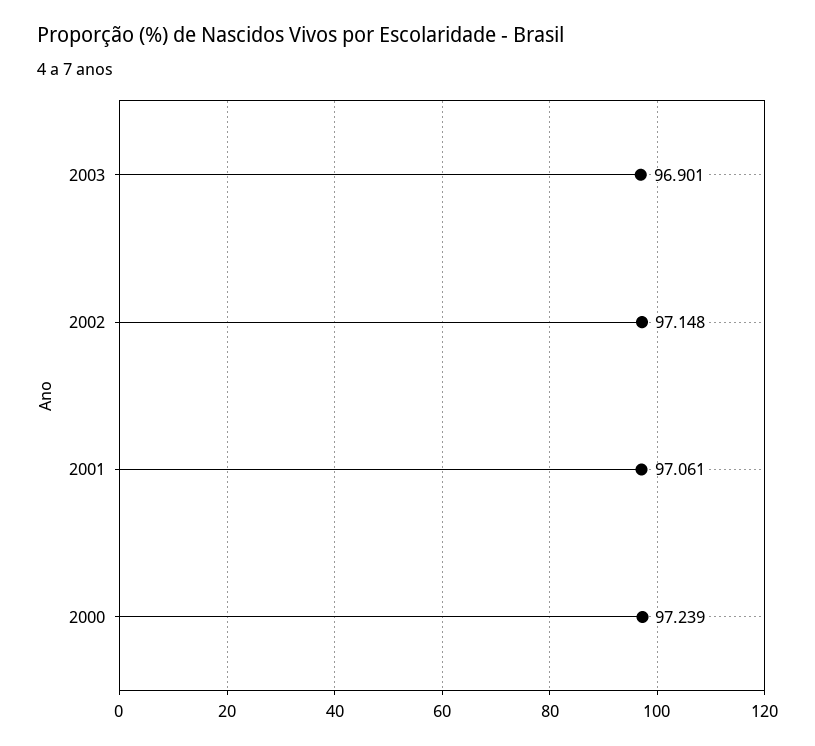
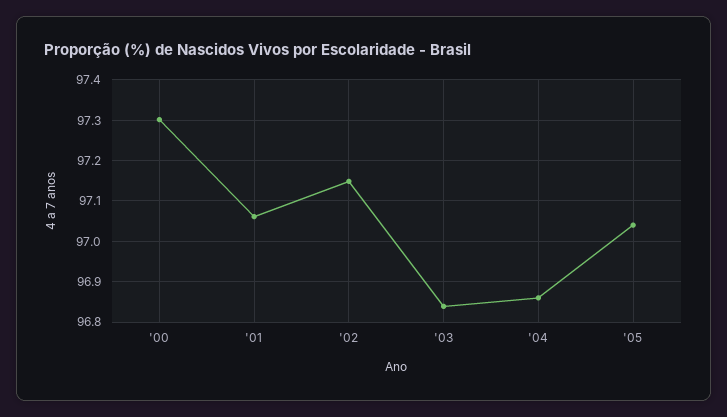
2003: 96.901 -> 96.84
2000: 97.239 -> 97.3
'04: none -> 96.86
'05: none -> 97.04

